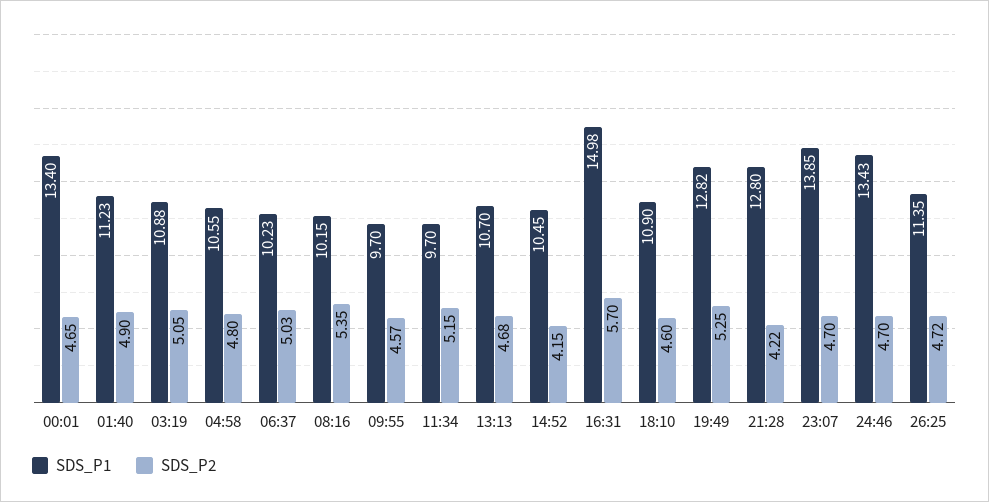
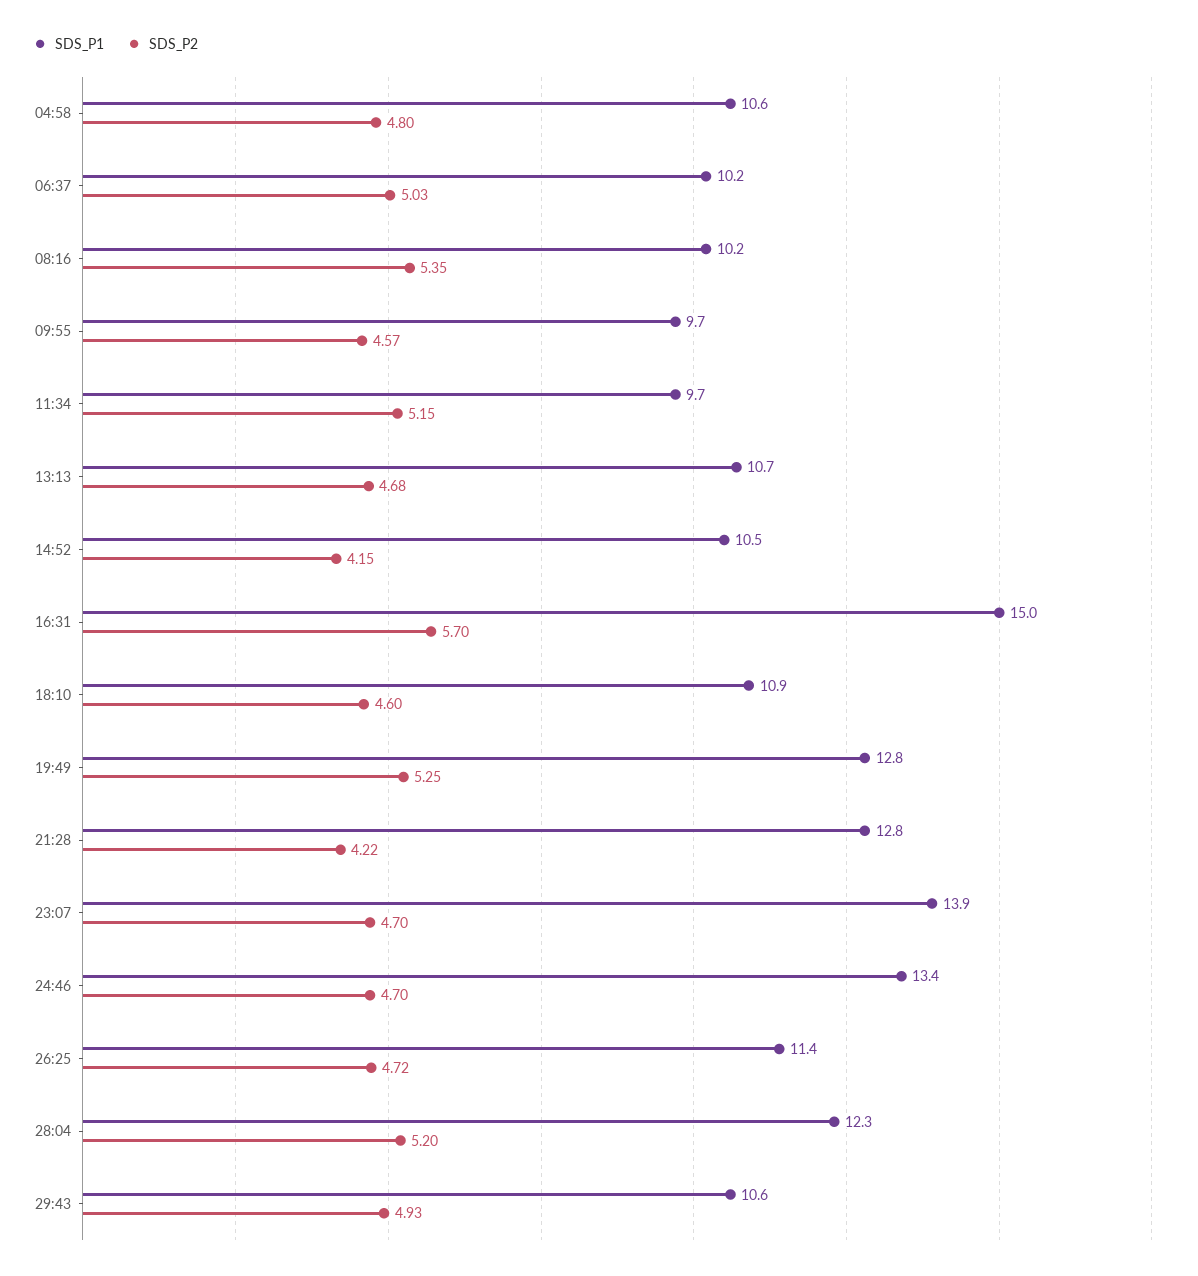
SDS_P1, 00:01: 13.4 -> none
SDS_P2, 00:01: 4.65 -> none
SDS_P1, 01:40: 11.23 -> none
SDS_P2, 01:40: 4.9 -> none
SDS_P1, 03:19: 10.88 -> none
SDS_P2, 03:19: 5.05 -> none
SDS_P1, 28:04: none -> 12.3
SDS_P2, 28:04: none -> 5.2
SDS_P1, 29:43: none -> 10.6
SDS_P2, 29:43: none -> 4.93

